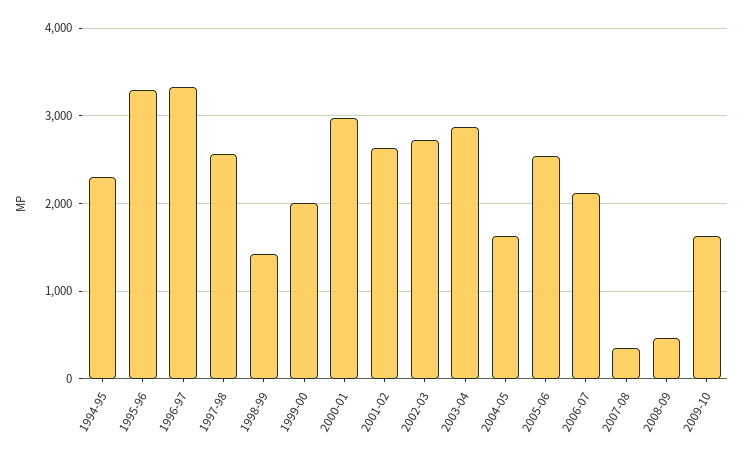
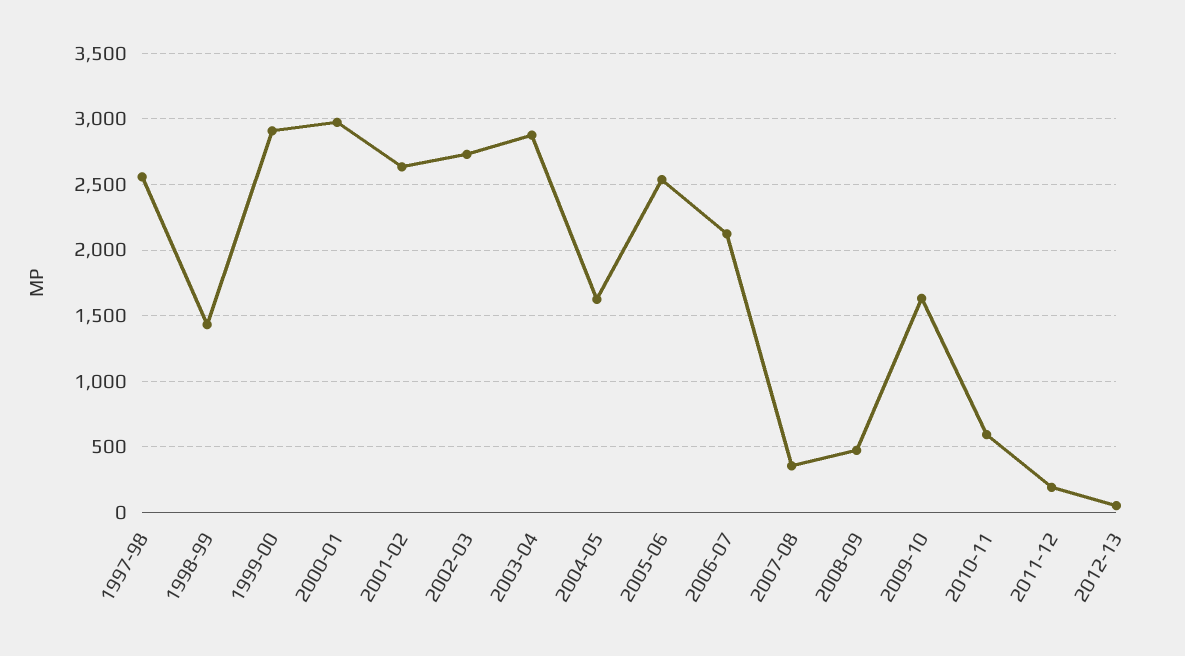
1994-95: 2300 -> none
1995-96: 3300 -> none
1996-97: 3300 -> none
1999-00: 2000 -> 2900
2010-11: none -> 600
2011-12: none -> 200
2012-13: none -> 50

